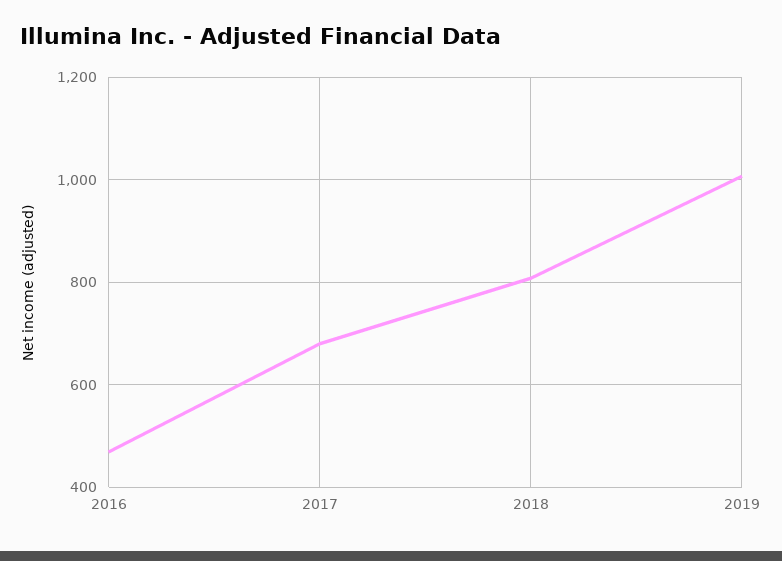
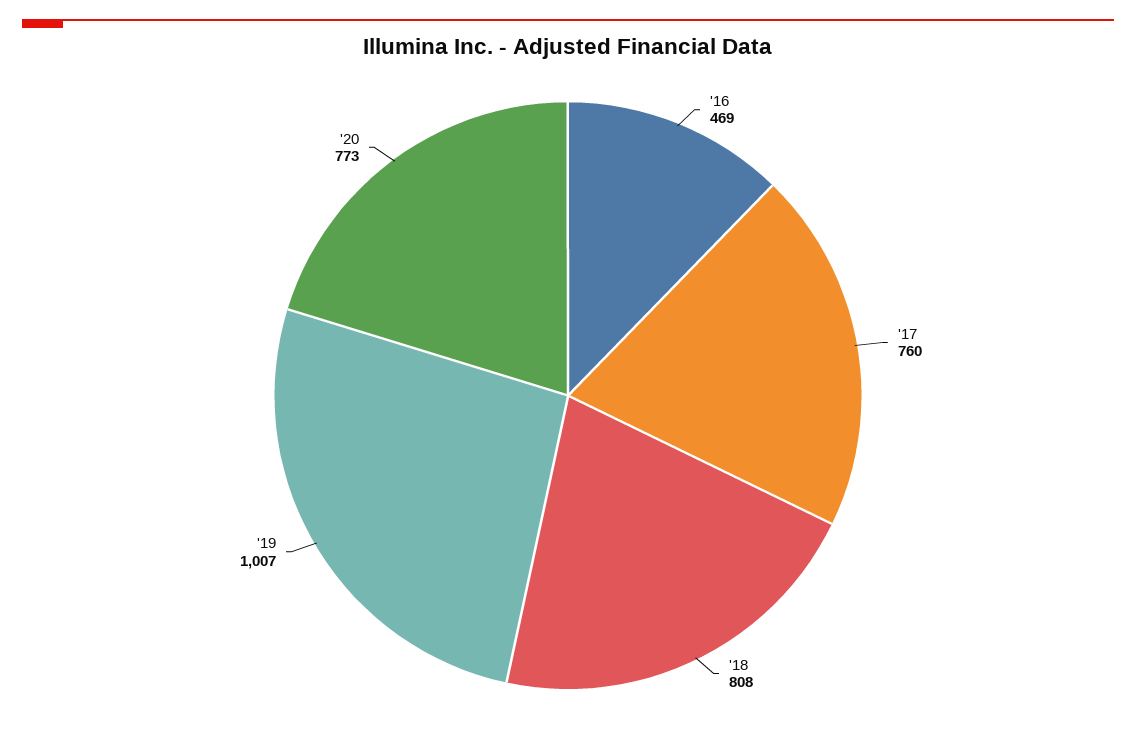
2017: 680 -> 760
'20: none -> 773

